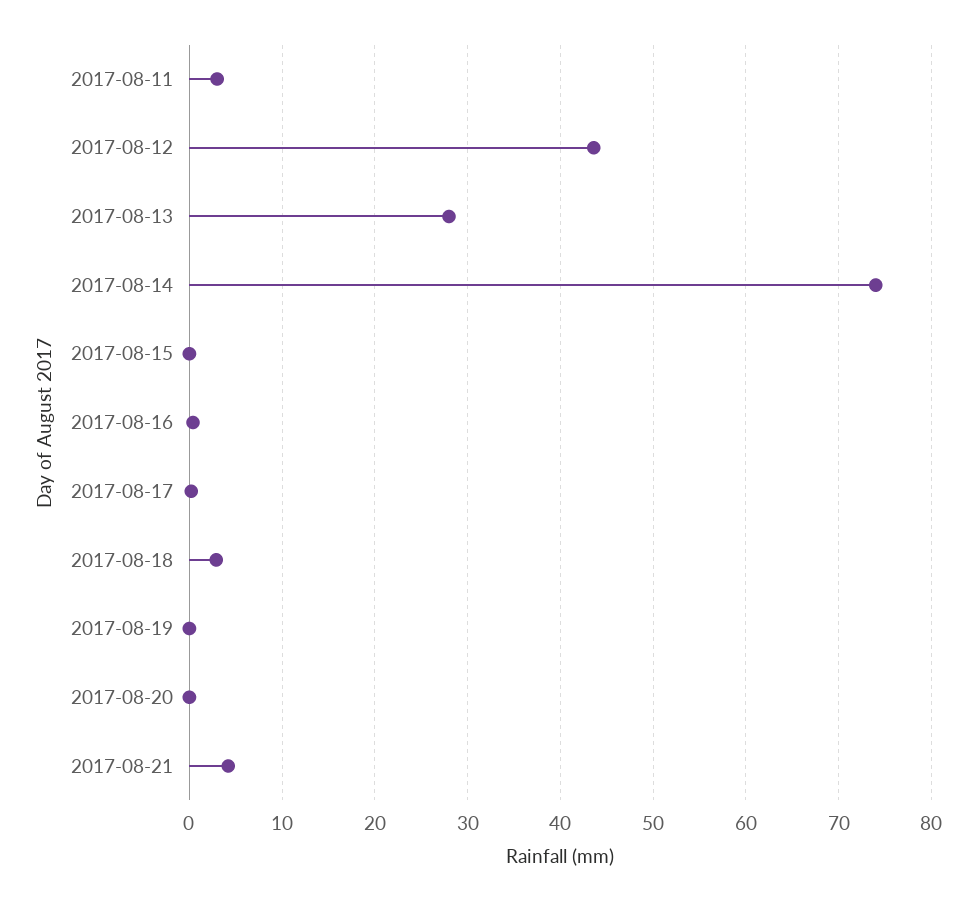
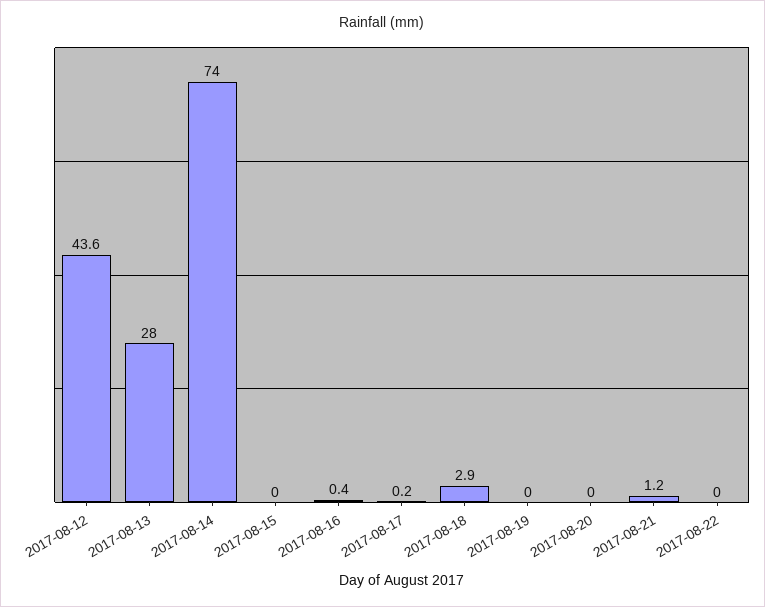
2017-08-11: 3 -> none
2017-08-21: 4 -> 1.2
2017-08-22: none -> 0

